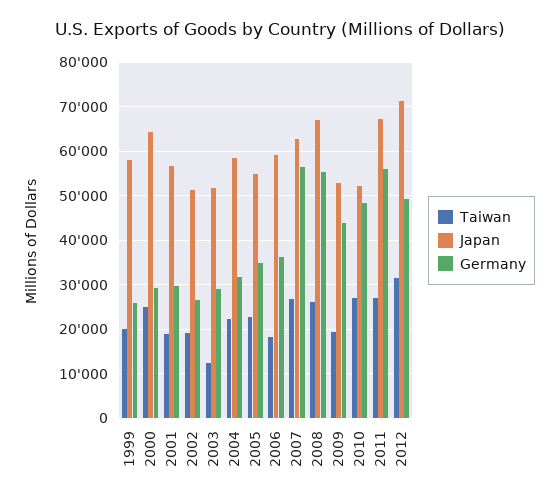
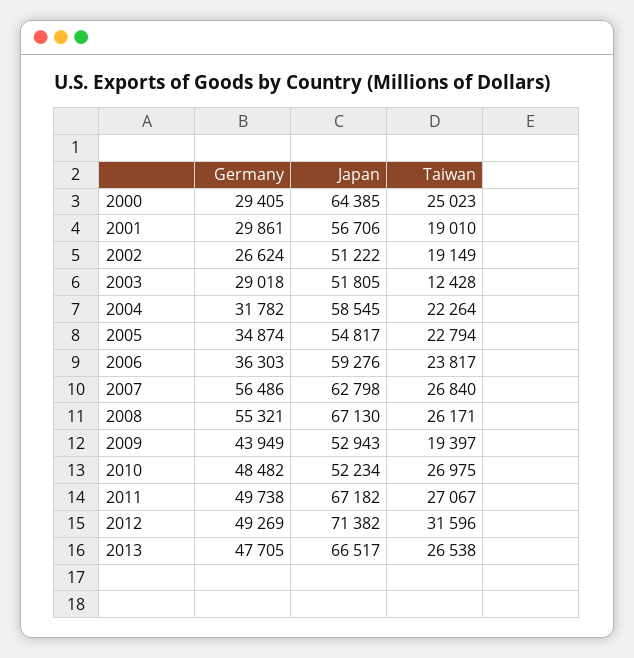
Taiwan, 1999: 20000 -> none
Japan, 1999: 58000 -> none
Germany, 1999: 26000 -> none
Taiwan, 2006: 18000 -> 23817
Germany, 2011: 56000 -> 49738
Germany, 2013: none -> 47705
Japan, 2013: none -> 66517
Taiwan, 2013: none -> 26538

